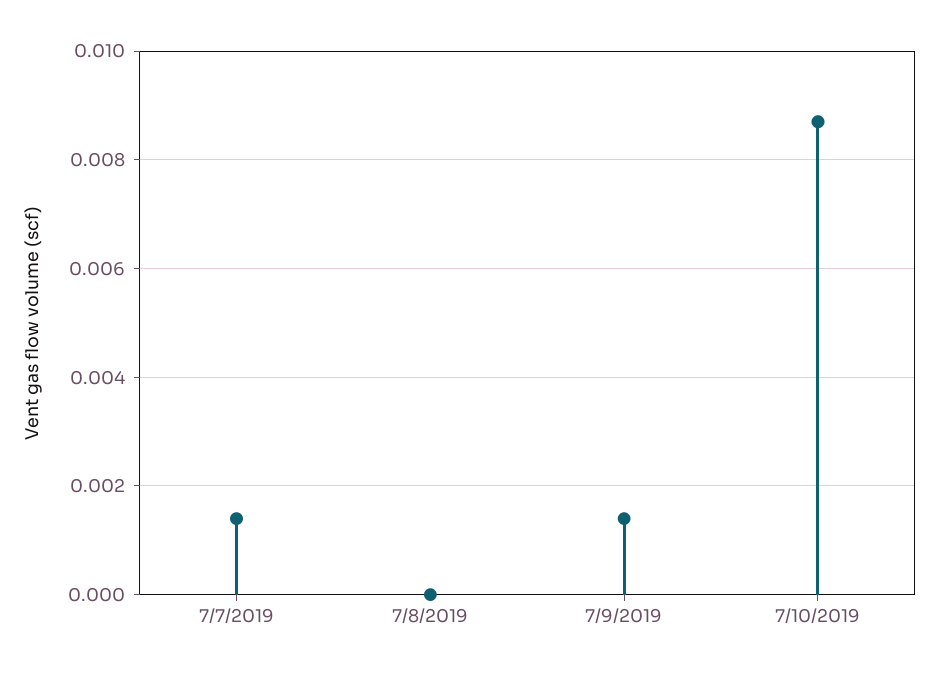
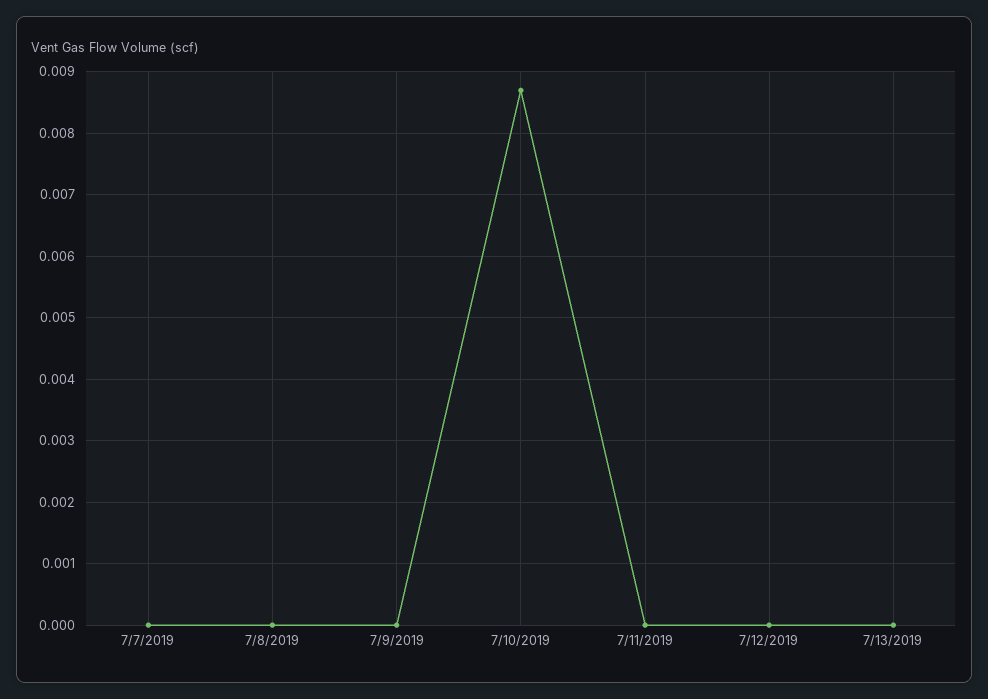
7/7/2019: 0.0015 -> 0
7/9/2019: 0.0015 -> 0
7/11/2019: none -> 0
7/12/2019: none -> 0
7/13/2019: none -> 0

